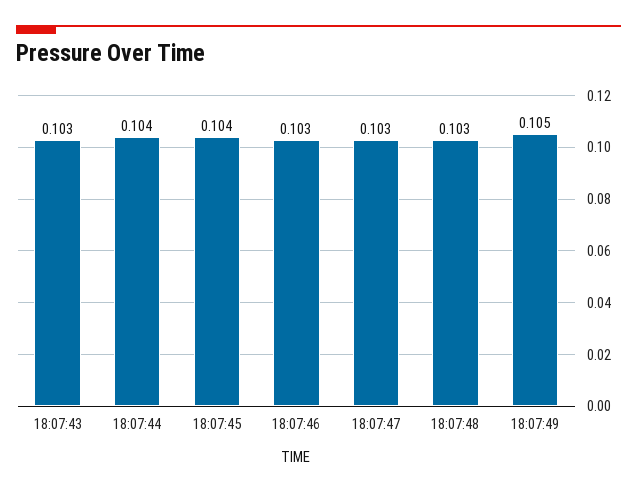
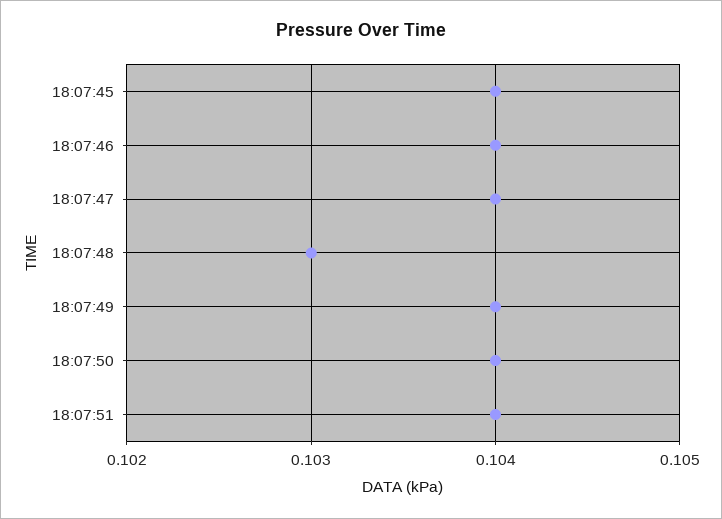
18:07:43: 0.103 -> none
18:07:44: 0.104 -> none
18:07:46: 0.103 -> 0.104
18:07:47: 0.103 -> 0.104
18:07:49: 0.105 -> 0.104
18:07:50: none -> 0.104
18:07:51: none -> 0.104

